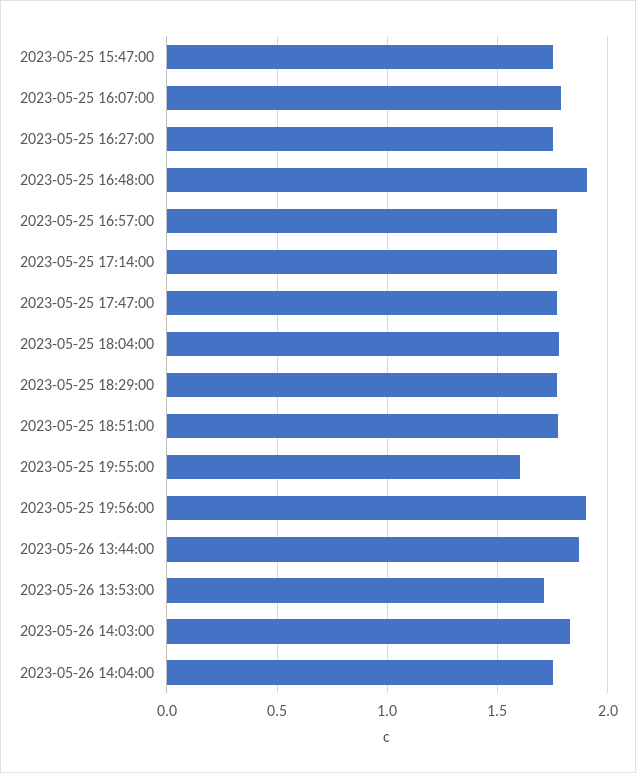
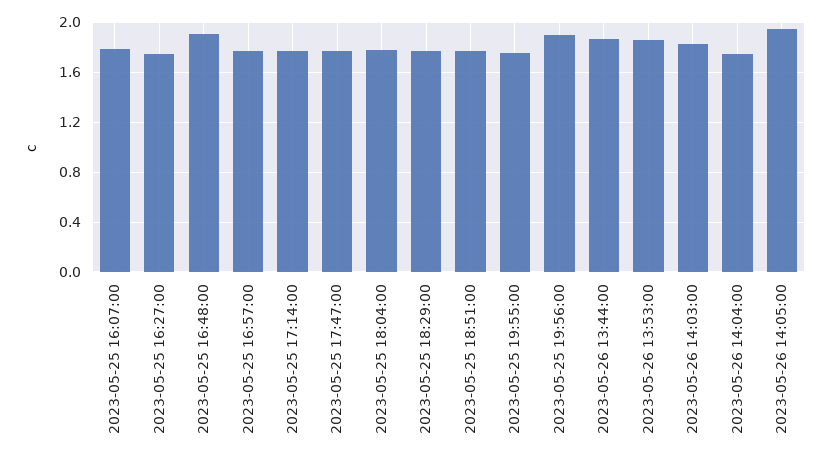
2023-05-25 15:47:00: 1.75 -> none
2023-05-25 19:55:00: 1.6 -> 1.75
2023-05-26 13:53:00: 1.7 -> 1.85
2023-05-26 14:05:00: none -> 1.95

